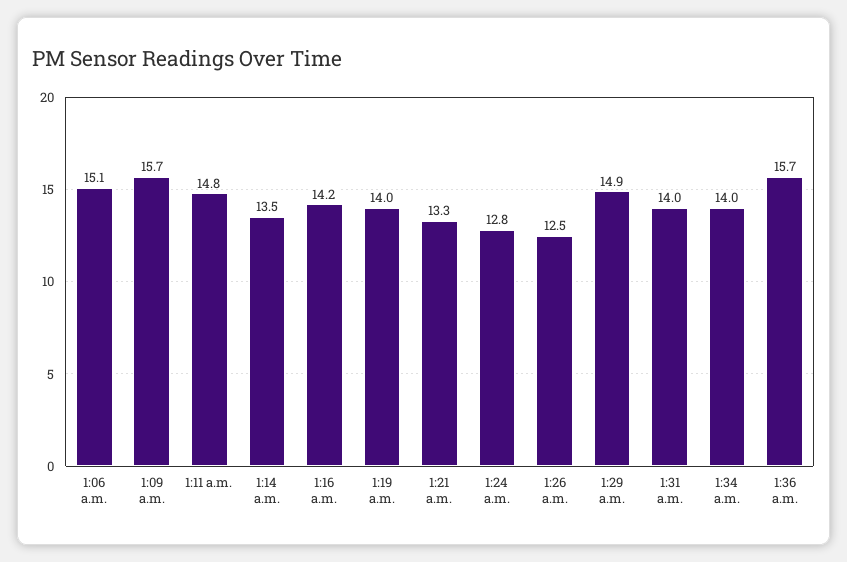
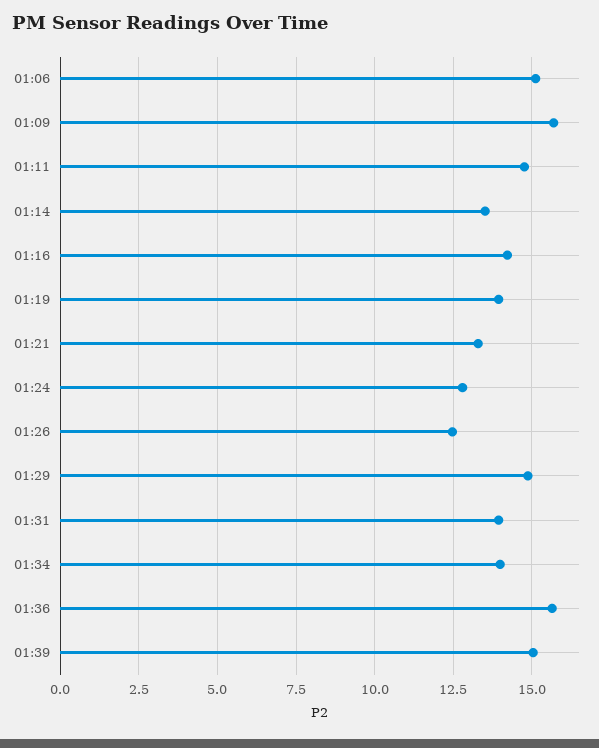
01:39: none -> 15

